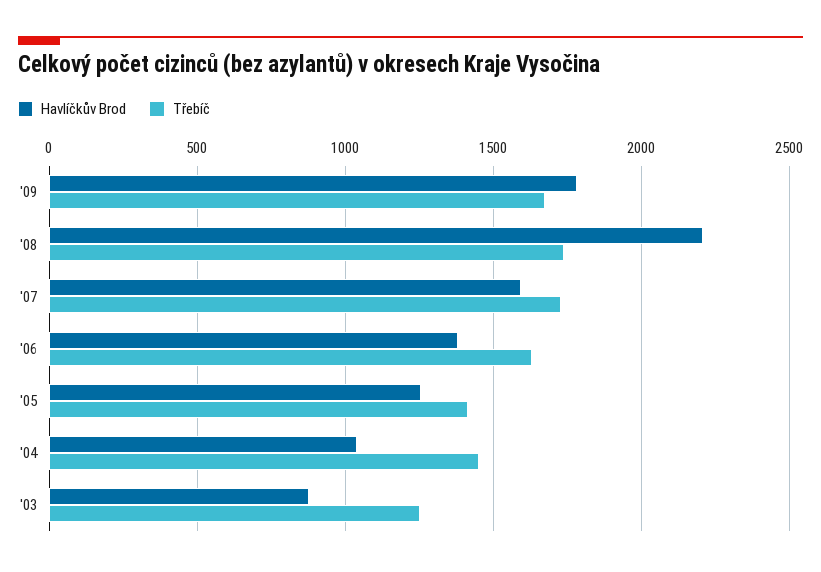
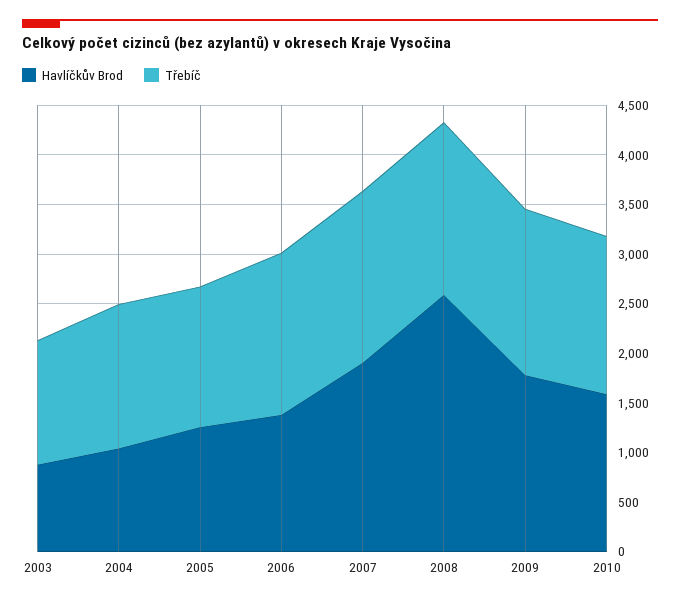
Havlíčkův Brod, '08: 2200 -> 2600
Havlíčkův Brod, '07: 1600 -> 1900
Havlíčkův Brod, 2010: none -> 1600
Třebíč, 2010: none -> 1600

